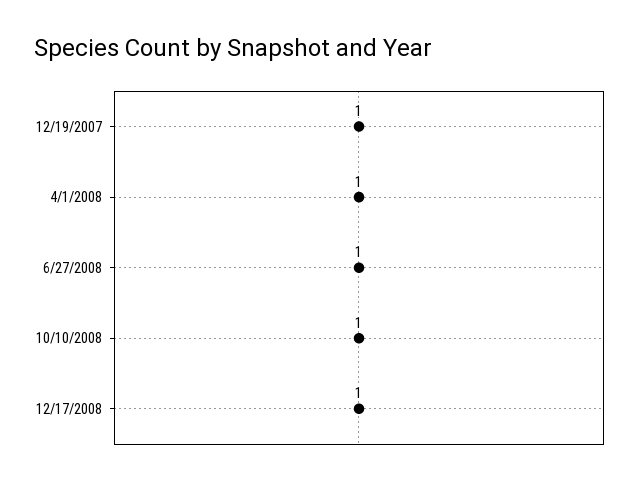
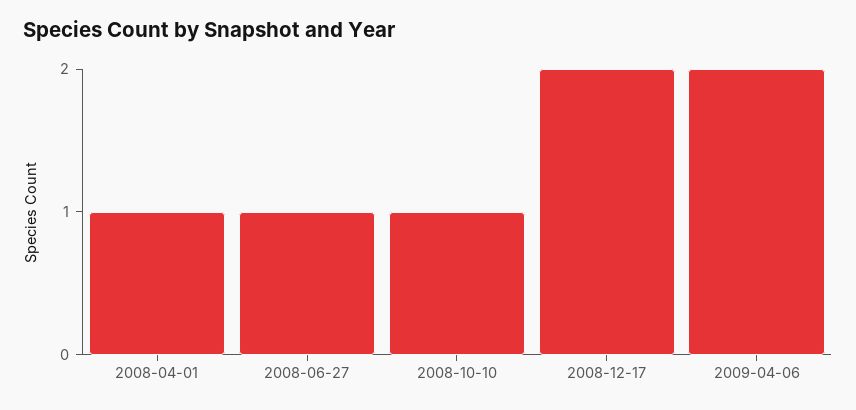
12/19/2007: 1 -> none
12/17/2008: 1 -> 2
2009-04-06: none -> 2

